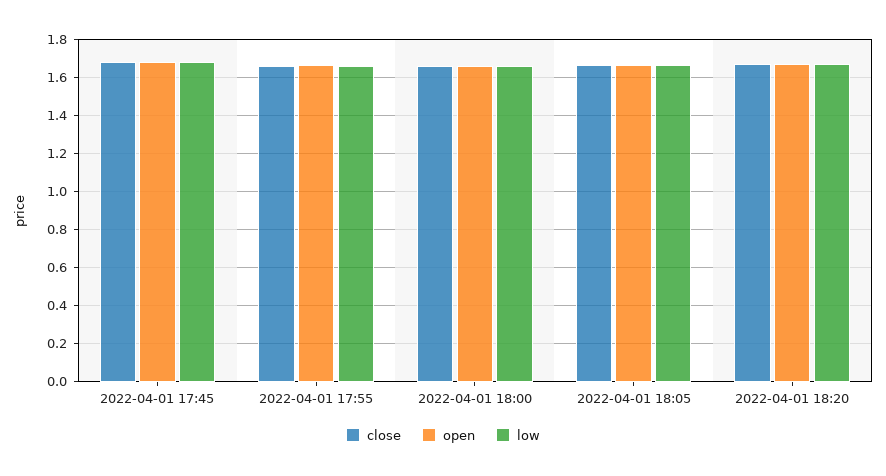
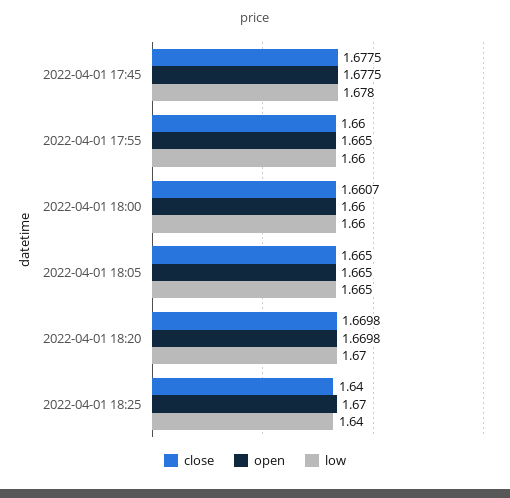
close, 2022-04-01 18:25: none -> 1.64
open, 2022-04-01 18:25: none -> 1.67
low, 2022-04-01 18:25: none -> 1.64

